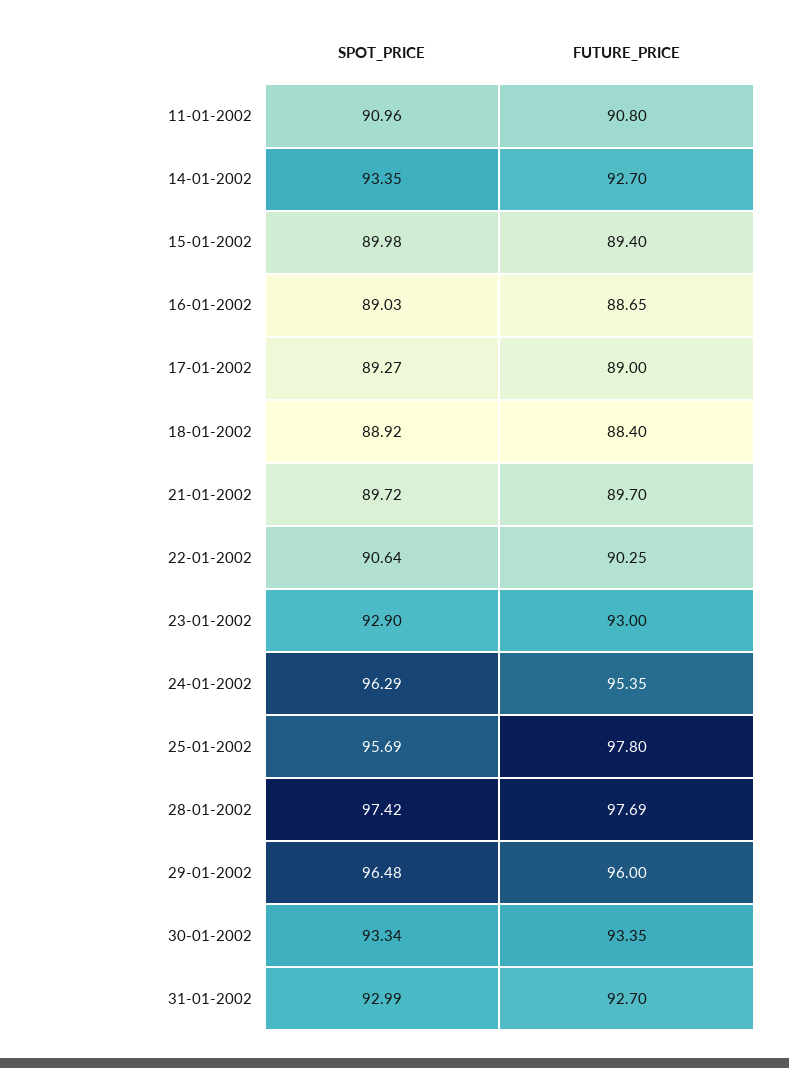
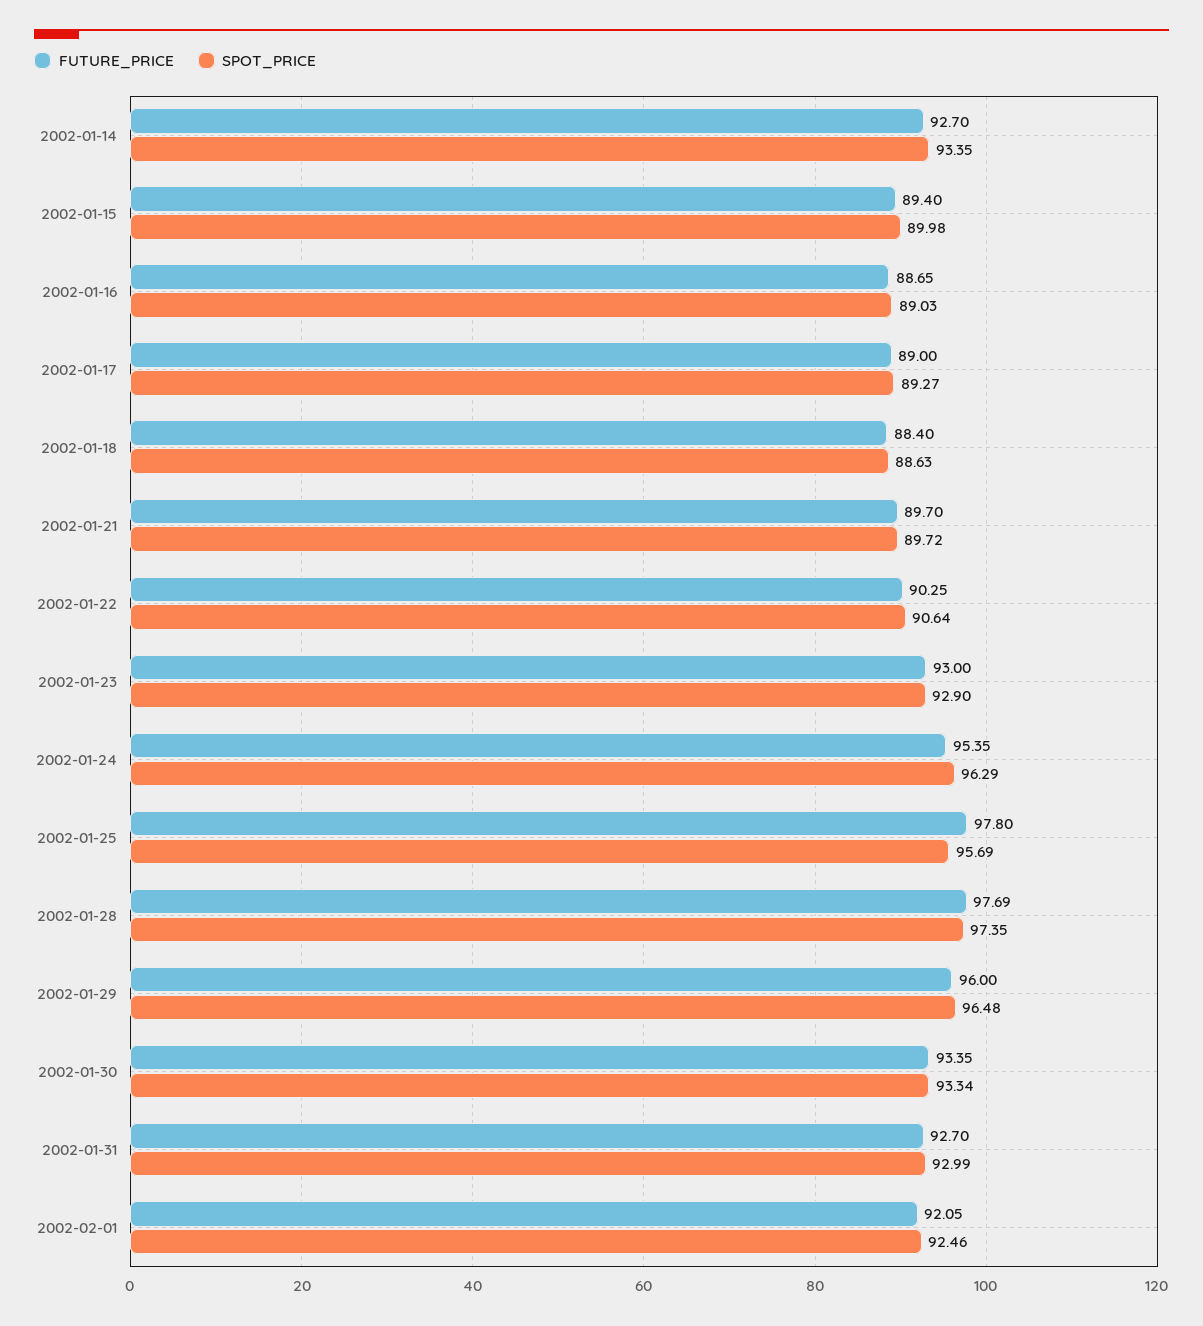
SPOT_PRICE, 11-01-2002: 90.96 -> none
FUTURE_PRICE, 11-01-2002: 90.8 -> none
SPOT_PRICE, 18-01-2002: 88.92 -> 88.63
SPOT_PRICE, 28-01-2002: 97.42 -> 97.35
FUTURE_PRICE, 2002-02-01: none -> 92.05
SPOT_PRICE, 2002-02-01: none -> 92.46

